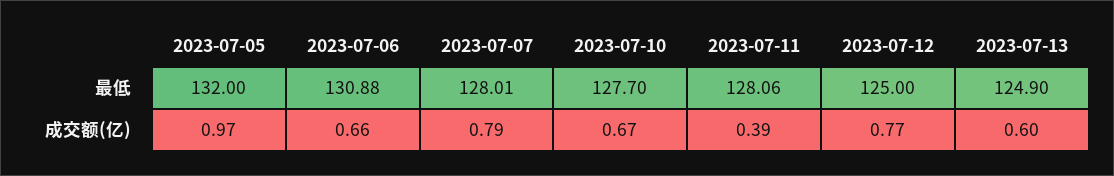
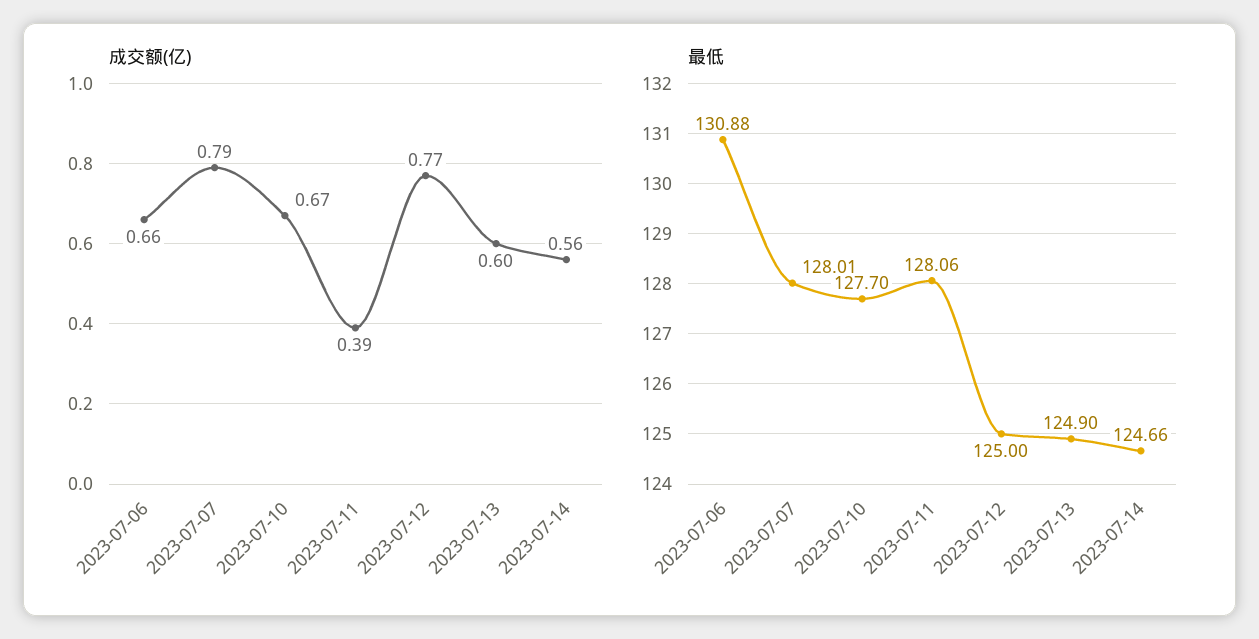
最低, 2023-07-05: 132 -> none
成交额(亿), 2023-07-05: 0.97 -> none
成交额(亿), 2023-07-14: none -> 0.56
最低, 2023-07-14: none -> 124.66

